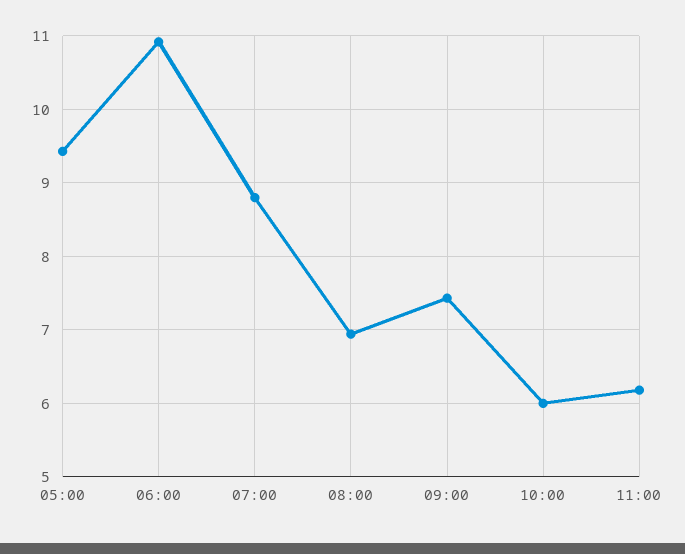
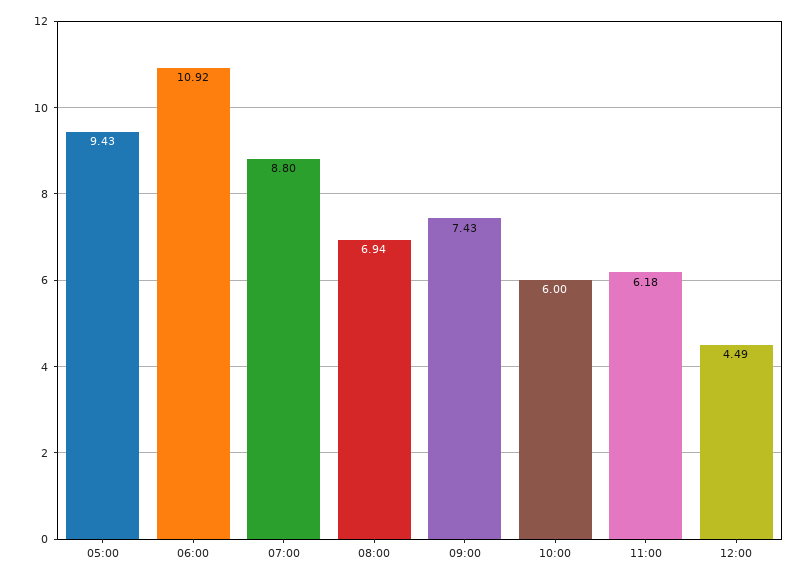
12:00: none -> 4.49

